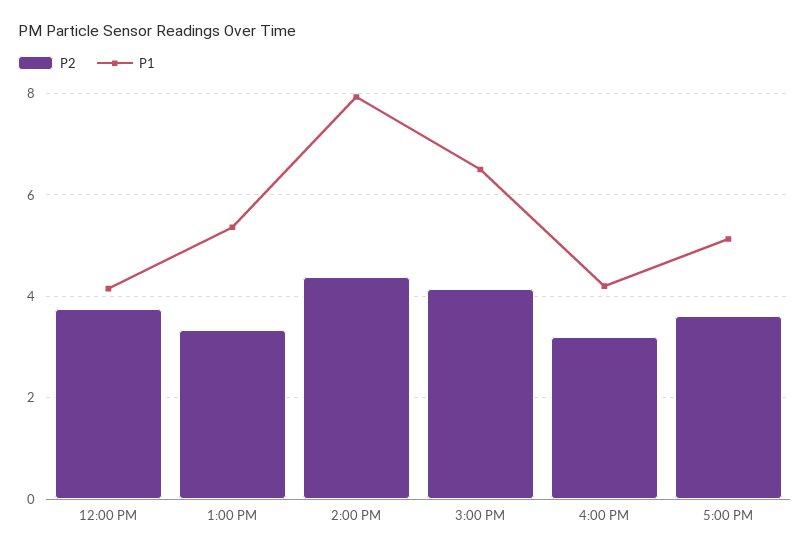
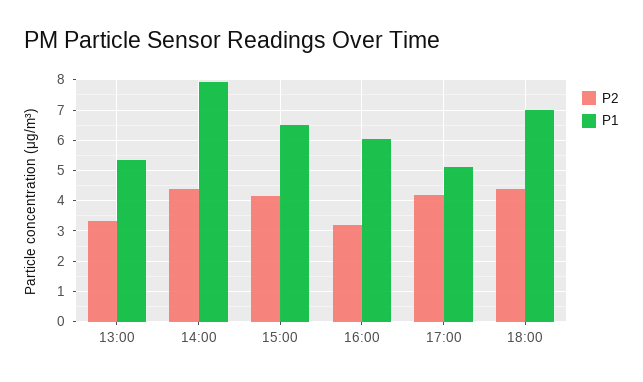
P2, 12:00 PM: 3.8 -> none
P1, 12:00 PM: 4.2 -> none
P1, 4:00 PM: 4.2 -> 6
P2, 5:00 PM: 3.6 -> 4.2
P2, 18:00: none -> 4.4
P1, 18:00: none -> 7

